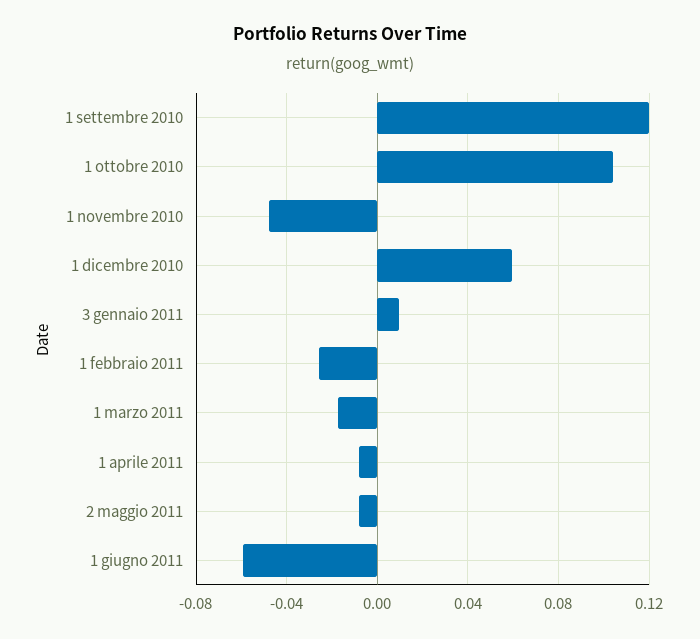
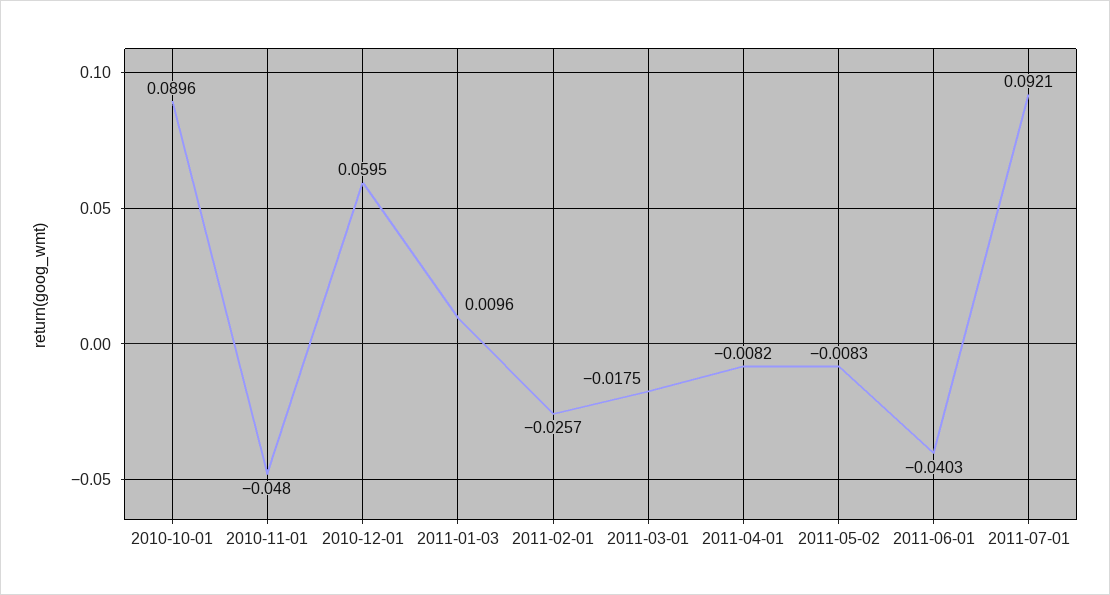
1 settembre 2010: 0.12 -> none
1 ottobre 2010: 0.105 -> 0.0896
1 giugno 2011: -0.06 -> -0.0403
2011-07-01: none -> 0.0921

